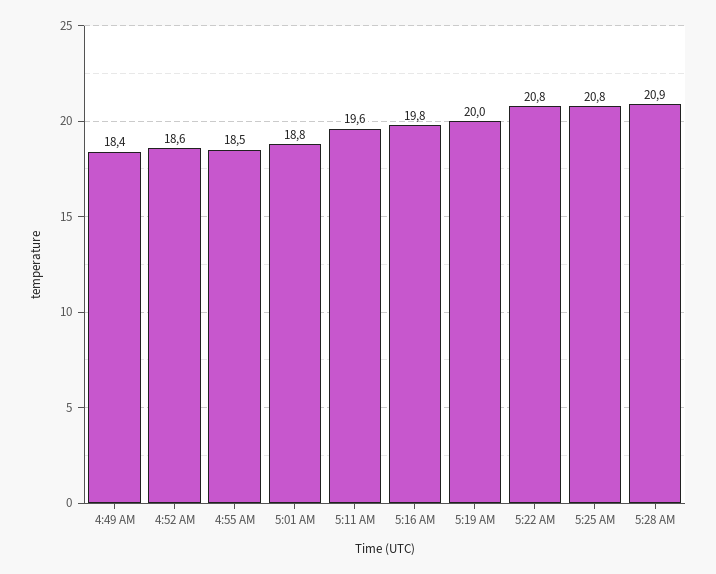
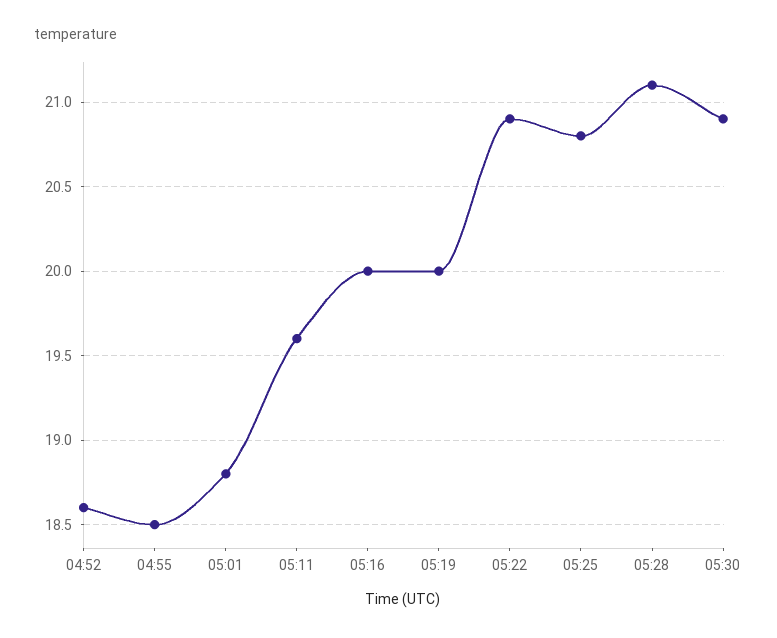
4:49 AM: 18.4 -> none
5:16 AM: 19.8 -> 20
5:22 AM: 20.8 -> 20.9
5:28 AM: 20.9 -> 21.1
05:30: none -> 20.9

